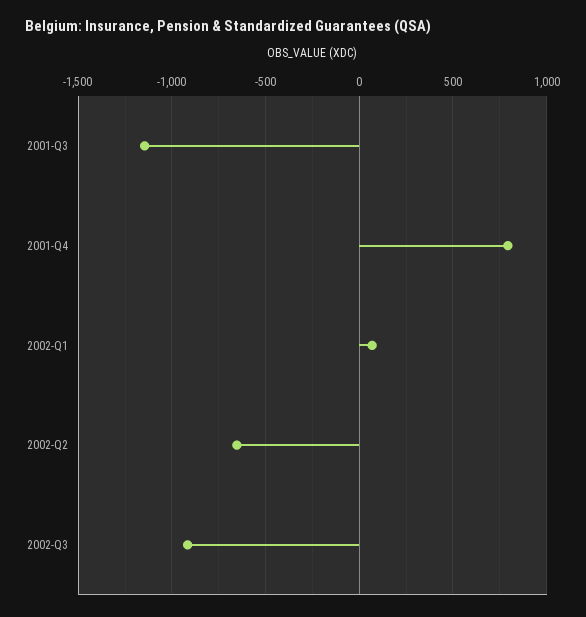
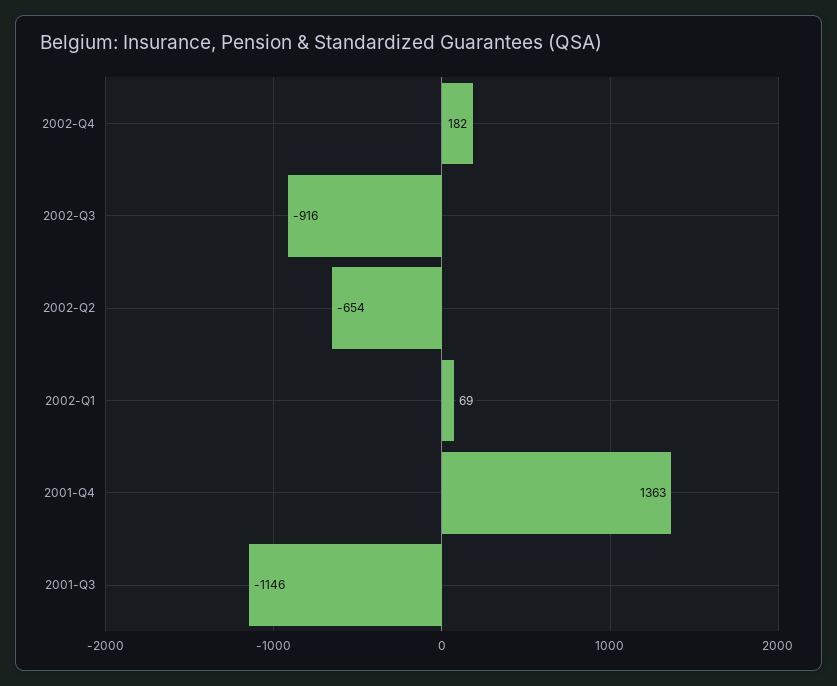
2001-Q4: 800 -> 1363
2002-Q4: none -> 182

